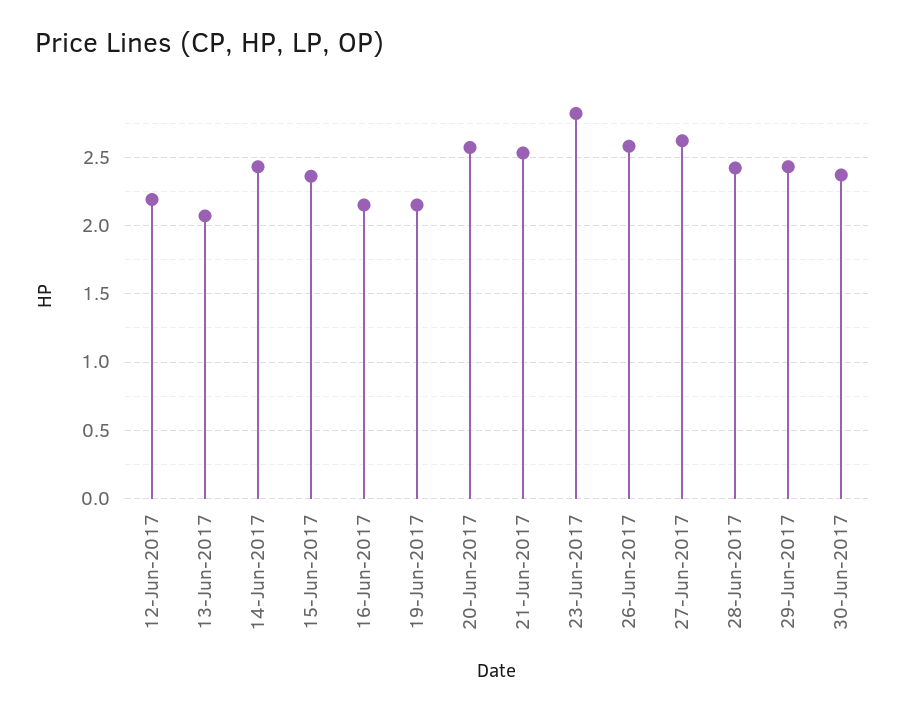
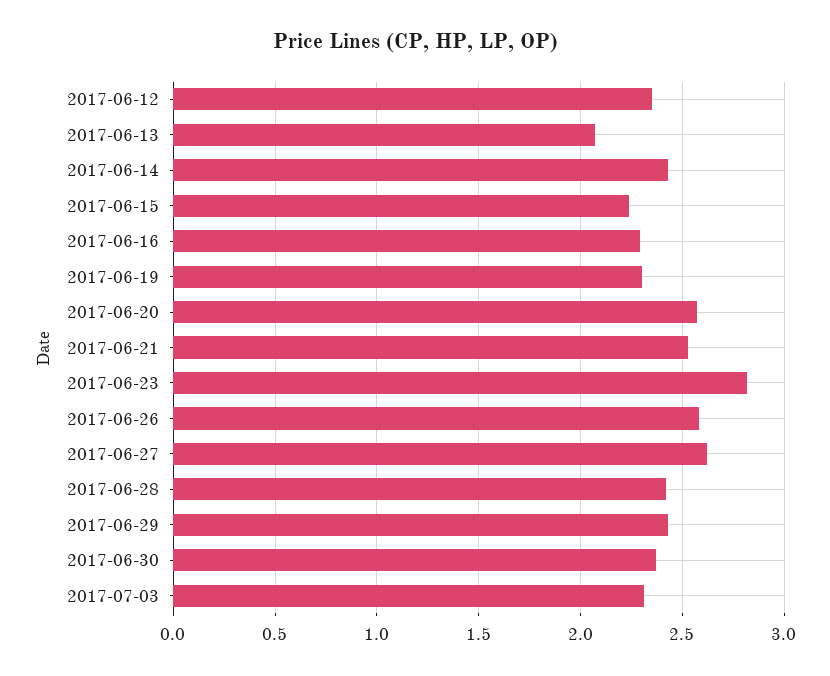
12-Jun-2017: 2.2 -> 2.35
15-Jun-2017: 2.35 -> 2.25
16-Jun-2017: 2.15 -> 2.3
19-Jun-2017: 2.15 -> 2.3
2017-07-03: none -> 2.3

